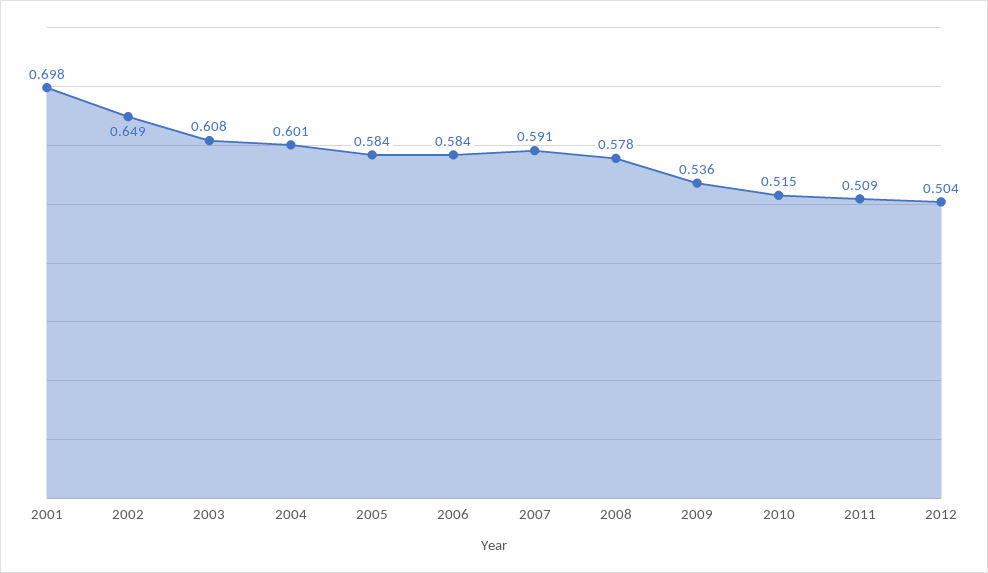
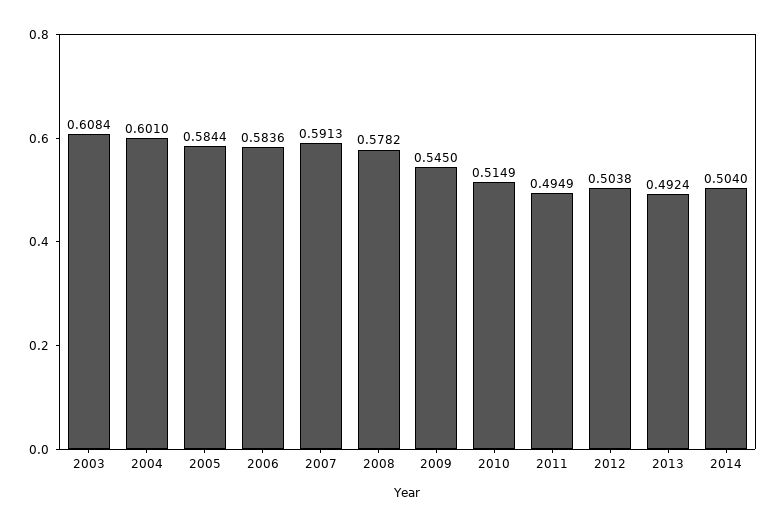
2001: 0.698 -> none
2002: 0.649 -> none
2009: 0.536 -> 0.545
2011: 0.509 -> 0.4949
2013: none -> 0.4924
2014: none -> 0.504

